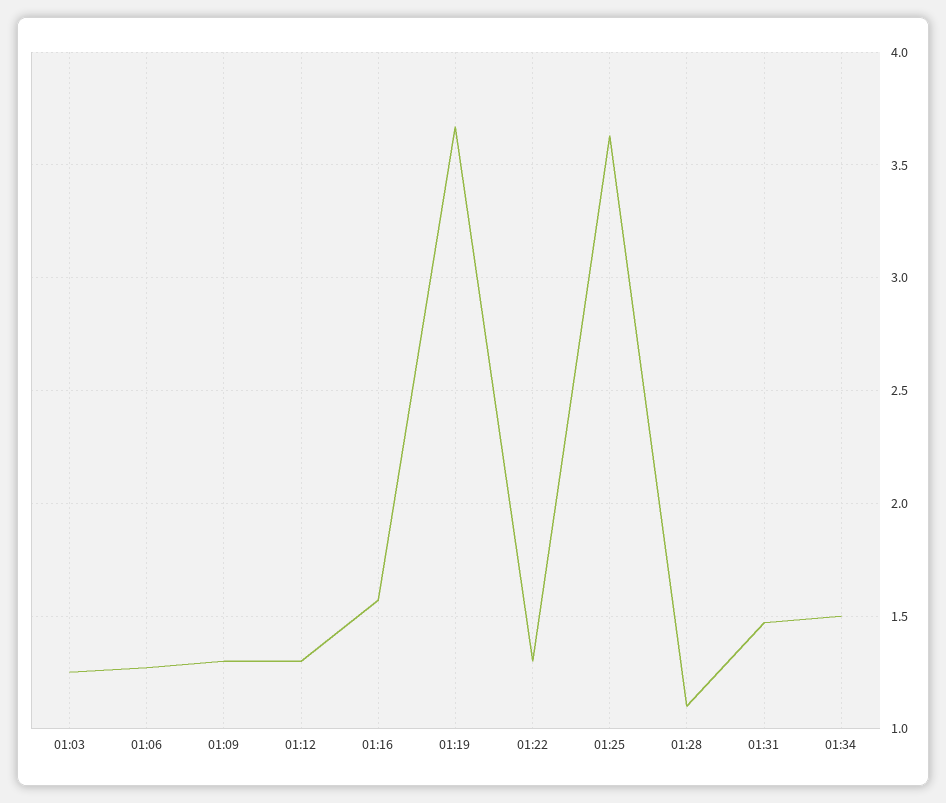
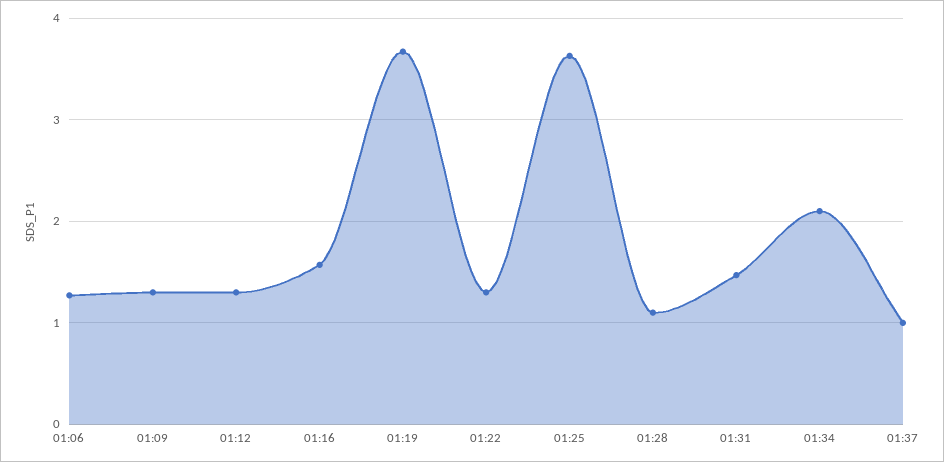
01:03: 1.25 -> none
01:34: 1.5 -> 2.1
01:37: none -> 1

